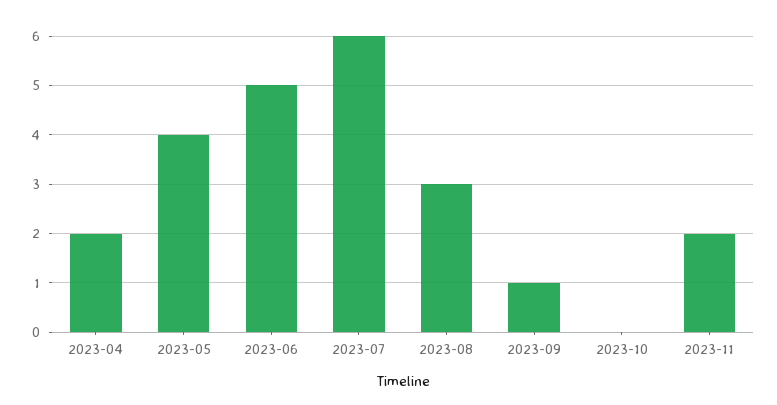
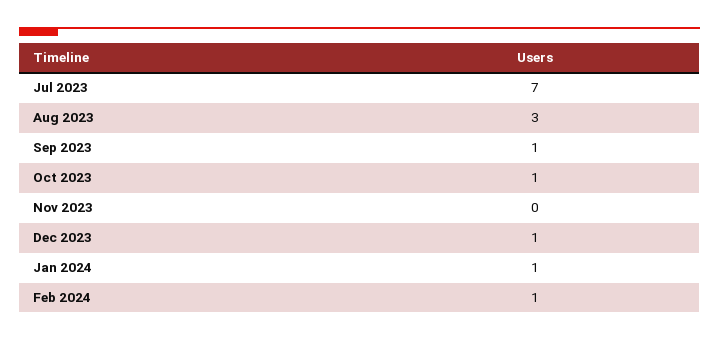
2023-04: 2 -> none
2023-05: 4 -> none
2023-06: 5 -> none
2023-07: 6 -> 7
2023-10: 0 -> 1
2023-11: 2 -> 0
Dec 2023: none -> 1
Jan 2024: none -> 1
Feb 2024: none -> 1

